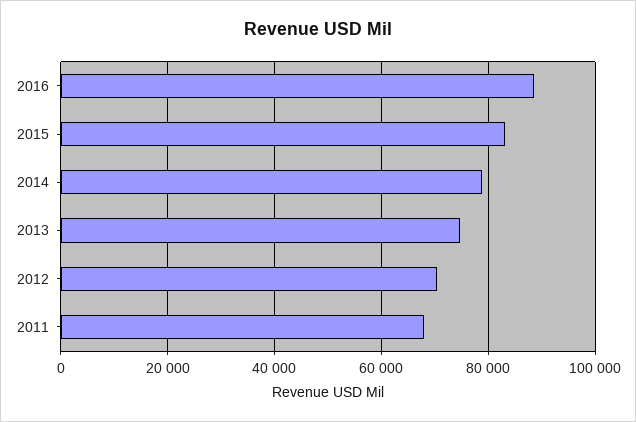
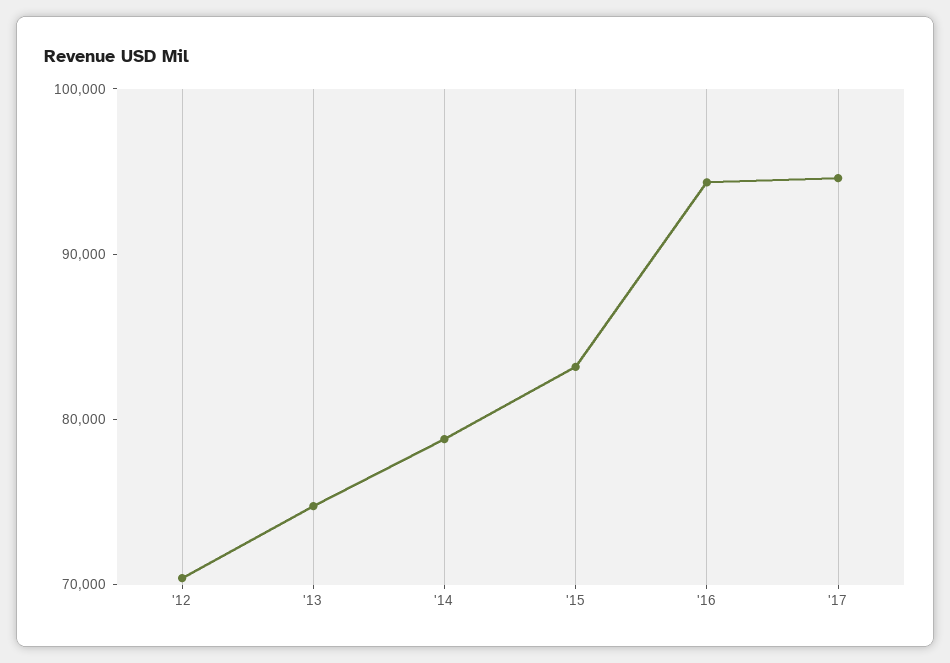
2016: 88000 -> 94000
2011: 68000 -> none
'17: none -> 94000

